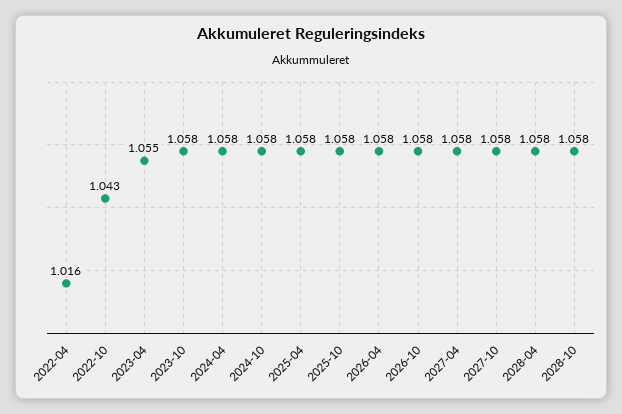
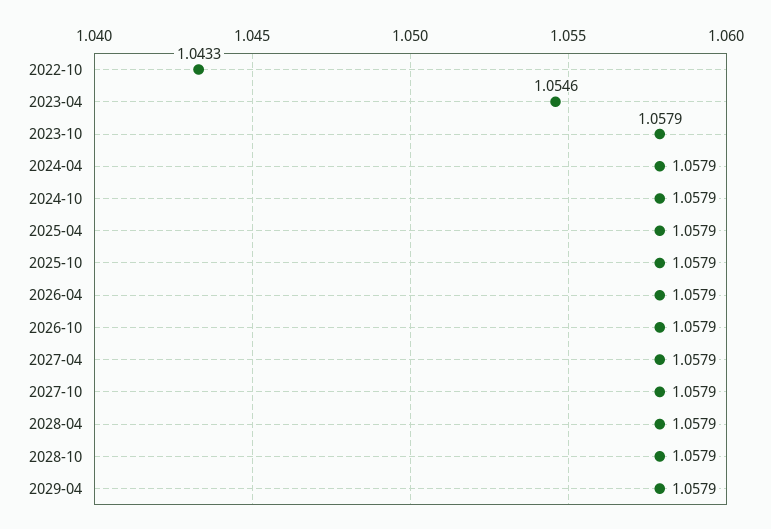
2022-04: 1.016 -> none
2029-04: none -> 1.0579

